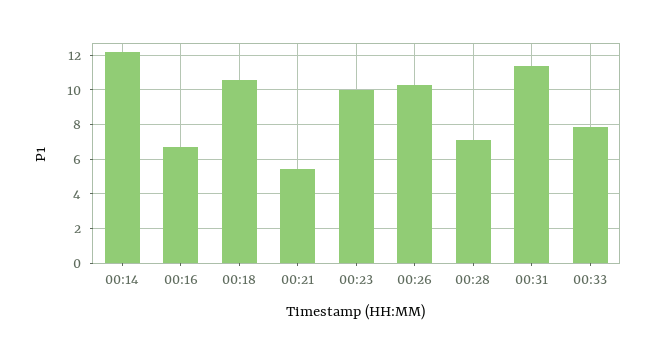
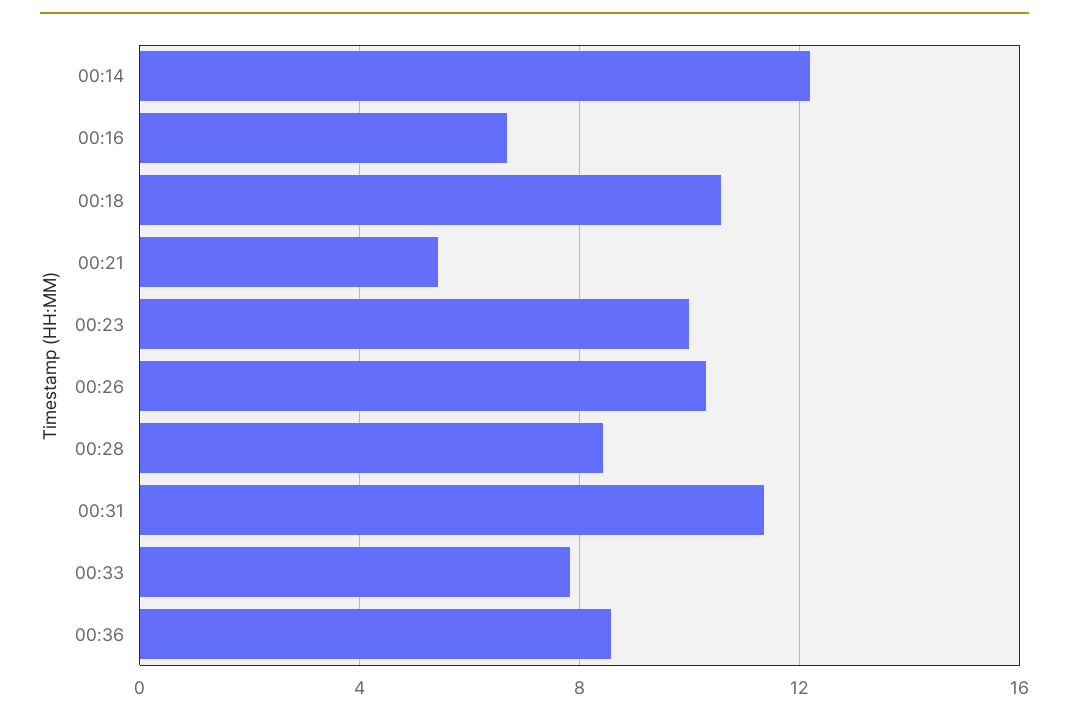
00:28: 7 -> 8.5
00:36: none -> 8.5

